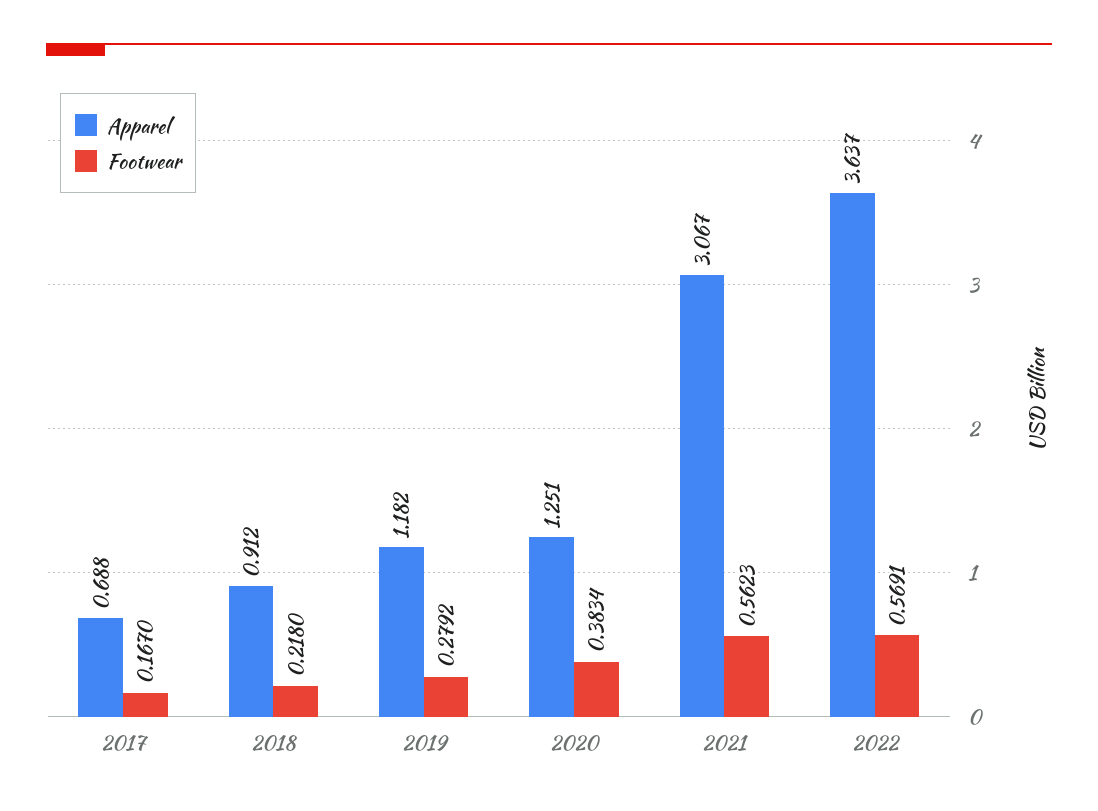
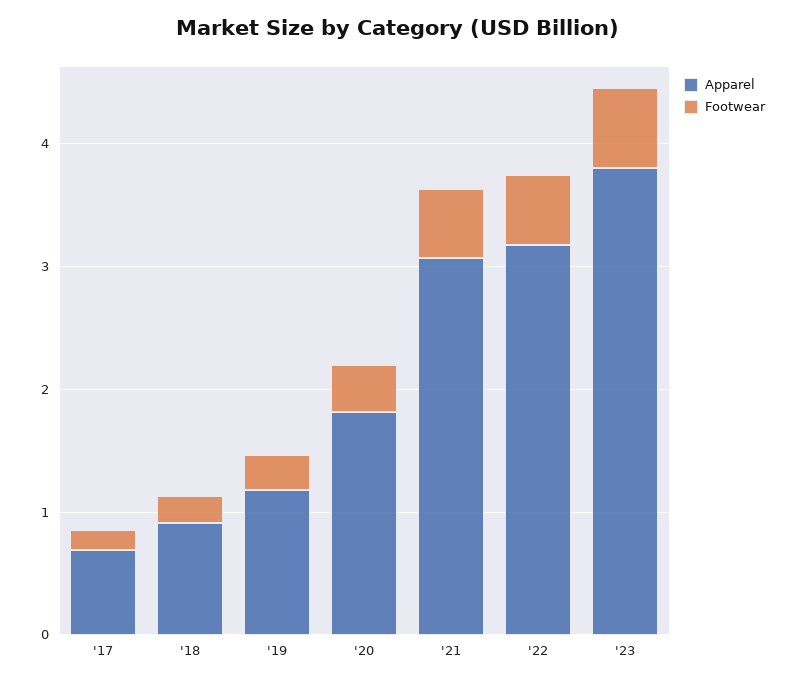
Apparel, 2020: 1.251 -> 1.8
Apparel, 2022: 3.637 -> 3.2
Apparel, '23: none -> 3.8
Footwear, '23: none -> 0.6

